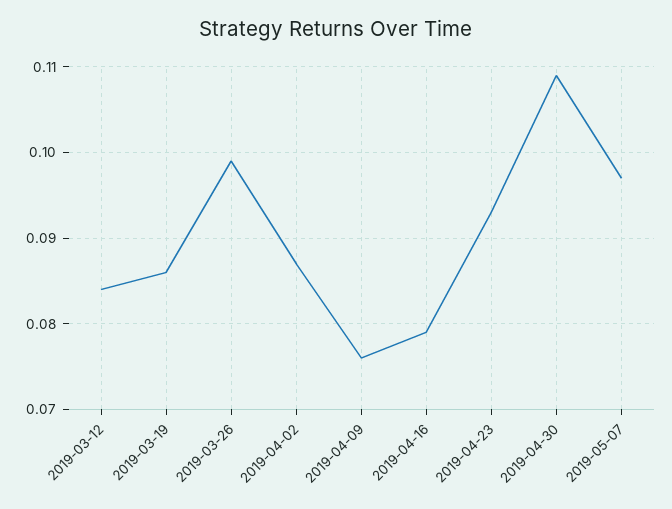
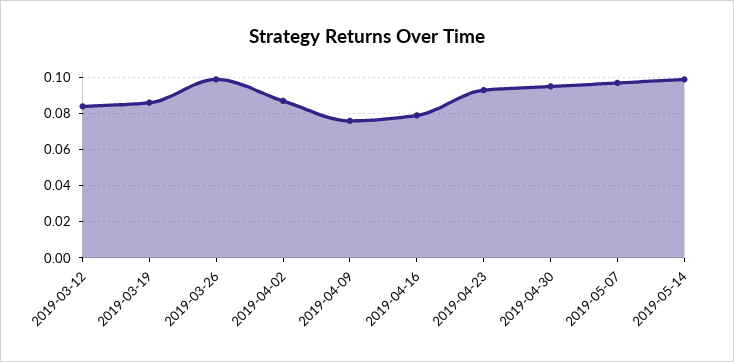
2019-04-30: 0.109 -> 0.095
2019-05-14: none -> 0.1

